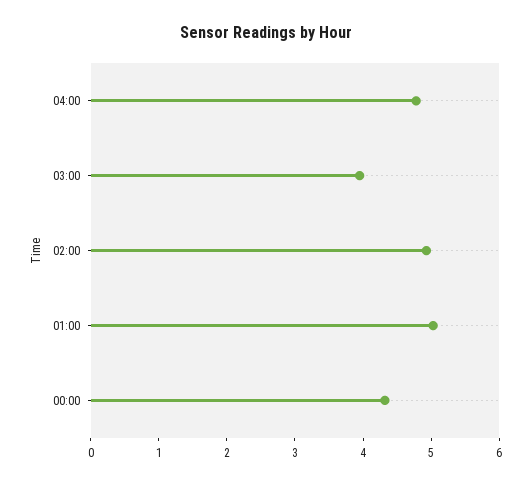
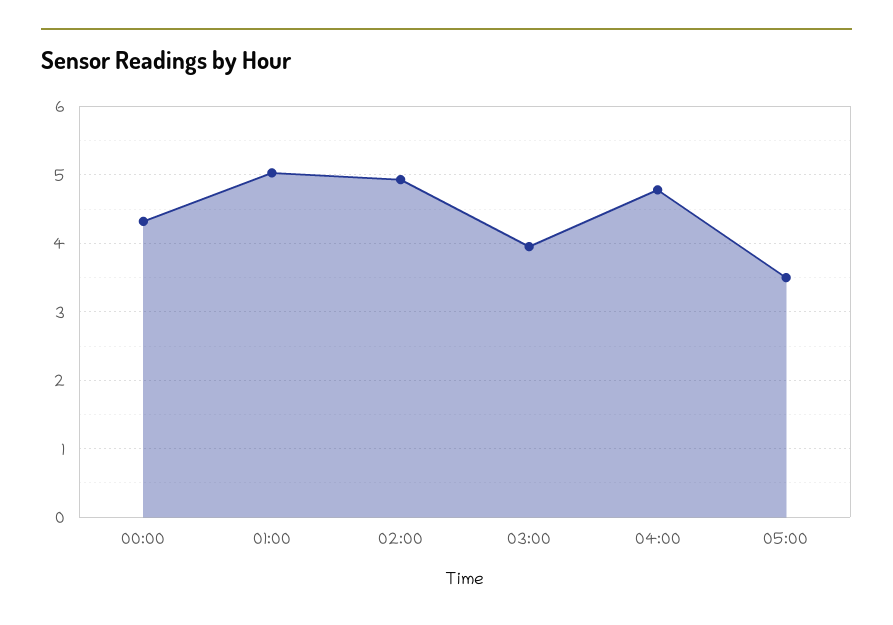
05:00: none -> 3.5

